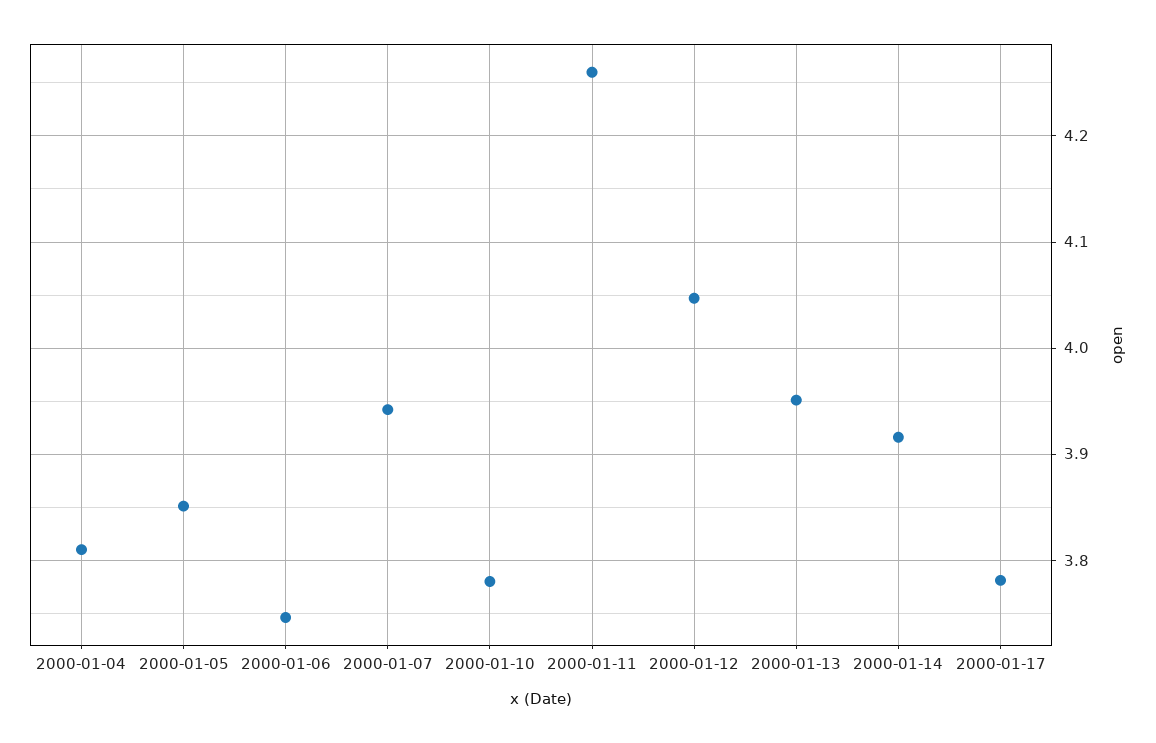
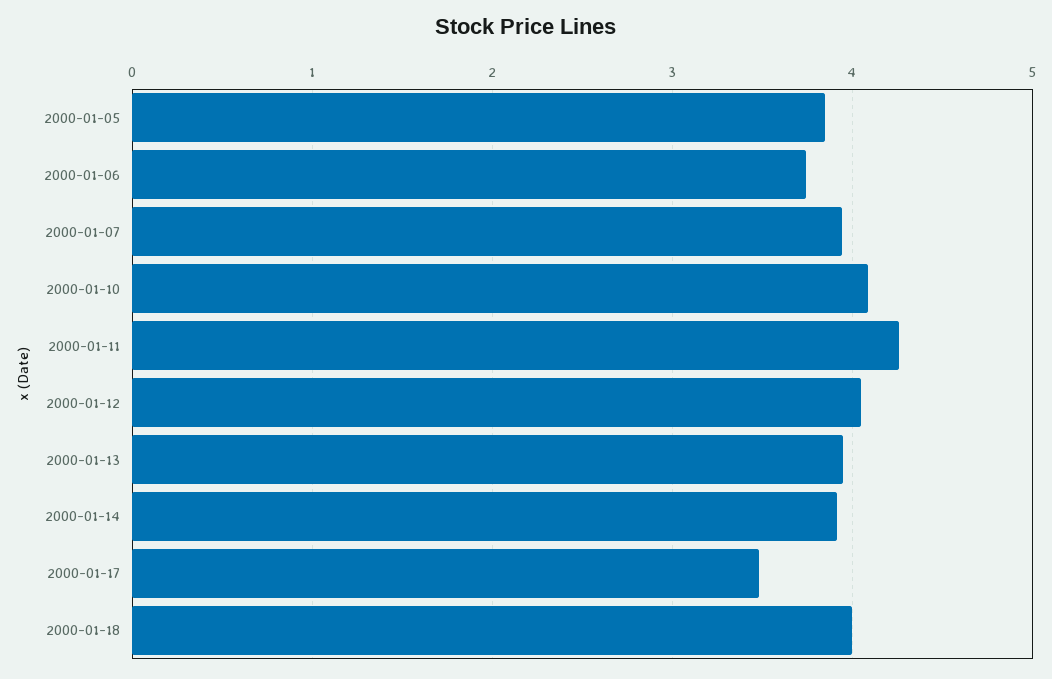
2000-01-04: 3.81 -> none
2000-01-10: 3.78 -> 4.1
2000-01-17: 3.78 -> 3.5
2000-01-18: none -> 4

